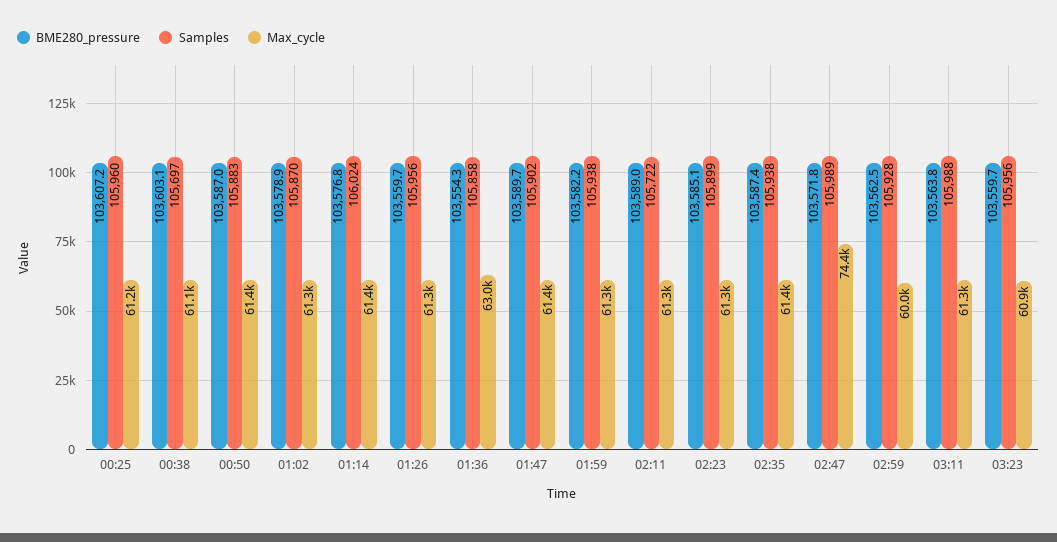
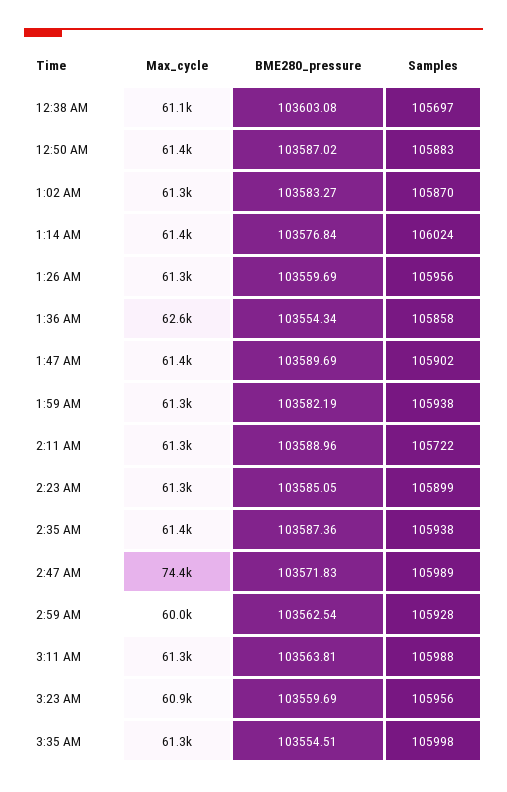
BME280_pressure, 00:25: 103607.2 -> none
Samples, 00:25: 105960 -> none
Max_cycle, 00:25: 61200 -> none
BME280_pressure, 01:02: 103578.9 -> 103583.27
Max_cycle, 01:36: 63000 -> 62600
Max_cycle, 3:35 AM: none -> 61300
BME280_pressure, 3:35 AM: none -> 103554.51
Samples, 3:35 AM: none -> 105998

